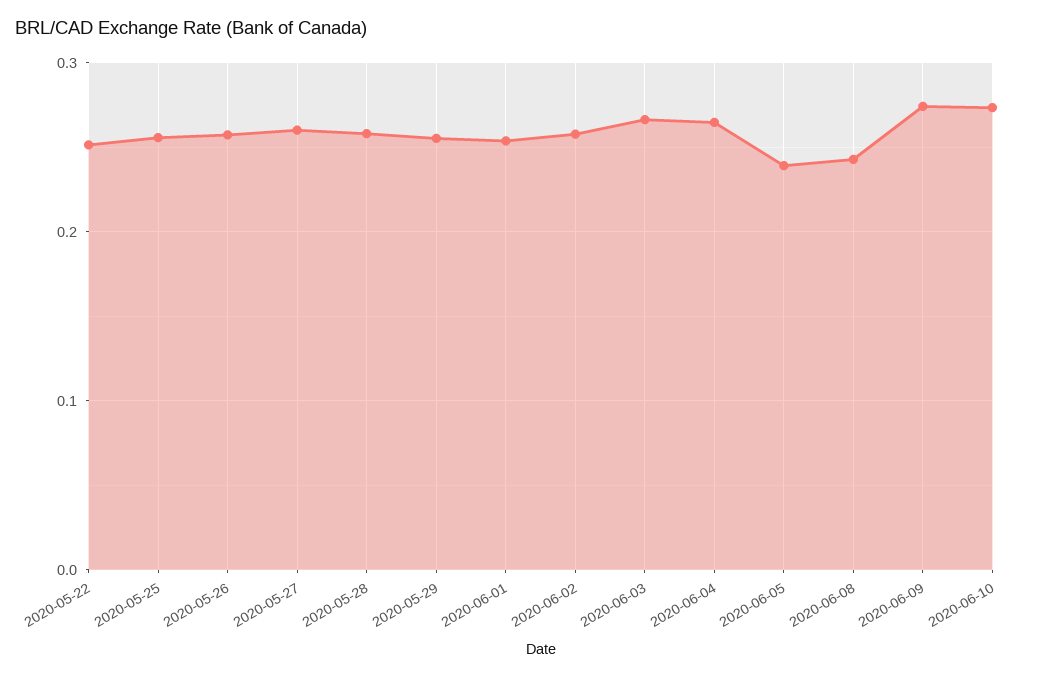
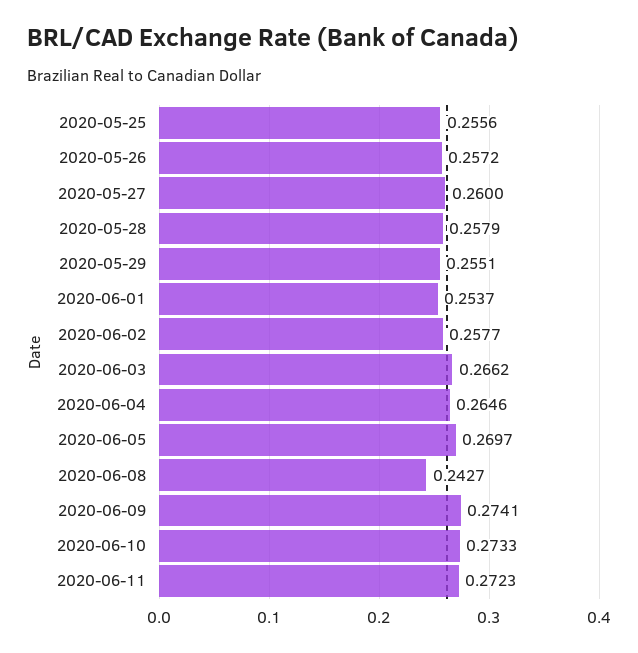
2020-05-22: 0.25 -> none
2020-06-05: 0.24 -> 0.2697
2020-06-11: none -> 0.2723

